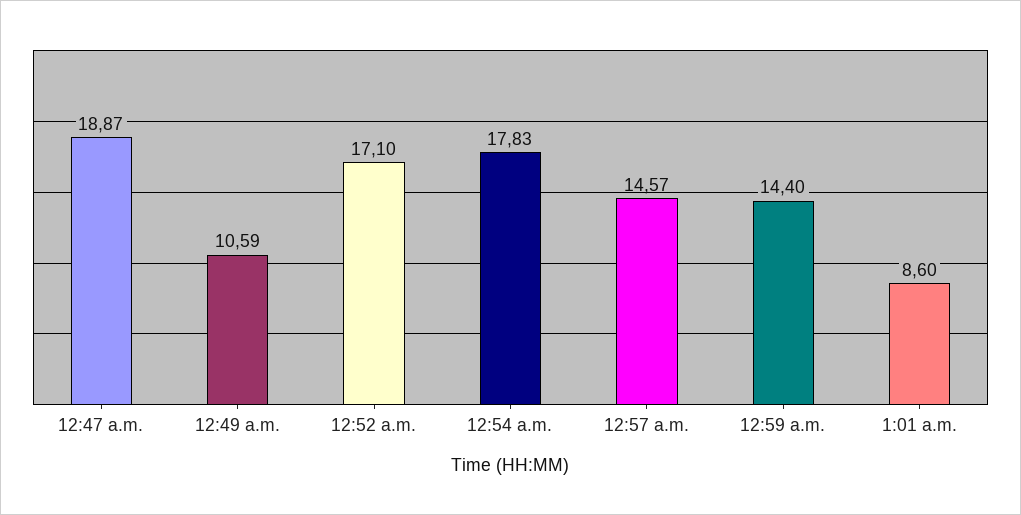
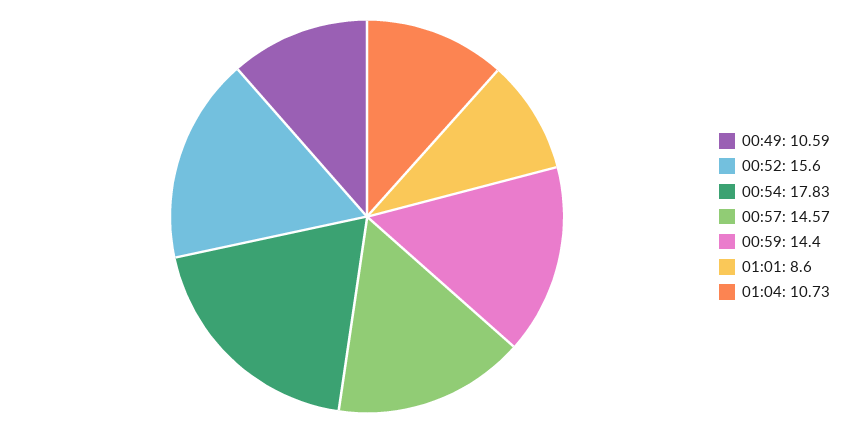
12:47 a.m.: 18.87 -> none
12:52 a.m.: 17.1 -> 15.6
01:04: none -> 10.73

